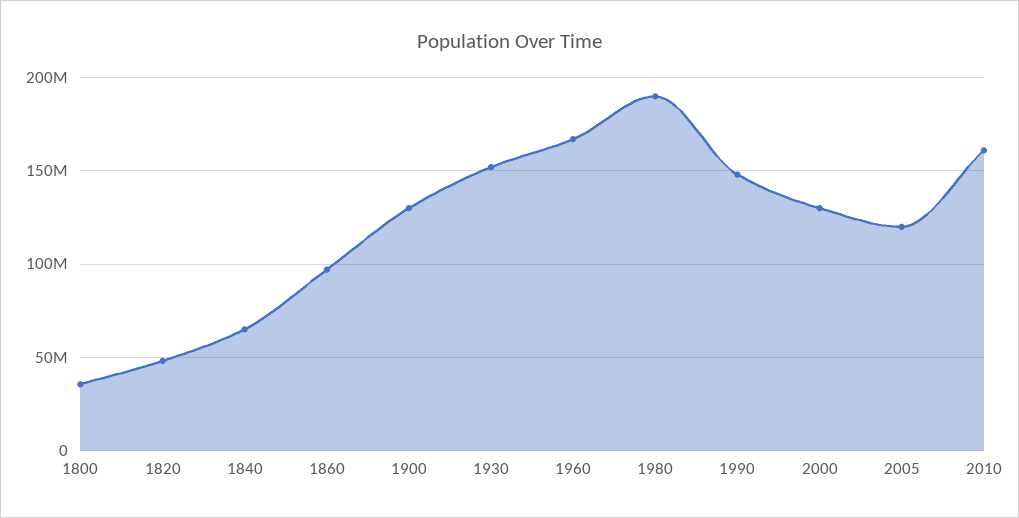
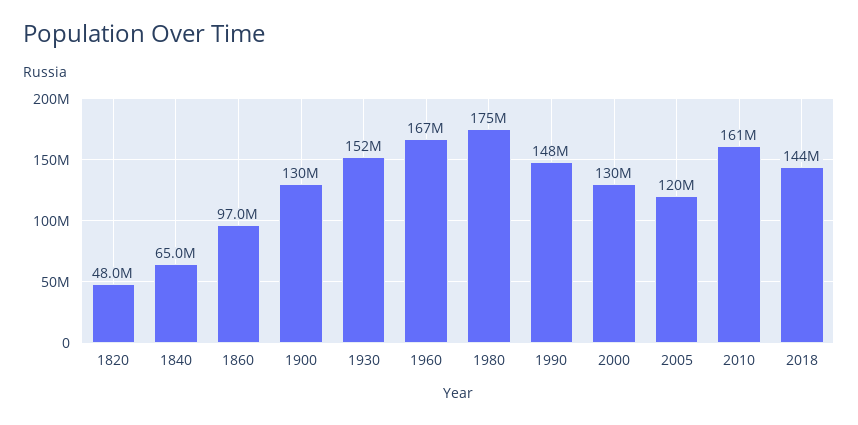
1800: 35000000 -> none
1980: 190000000 -> 175000000
2018: none -> 144000000

